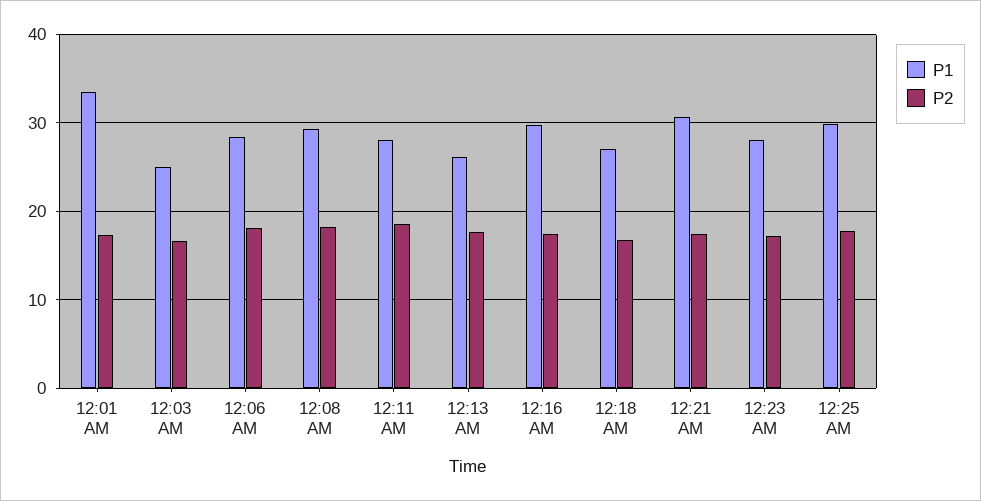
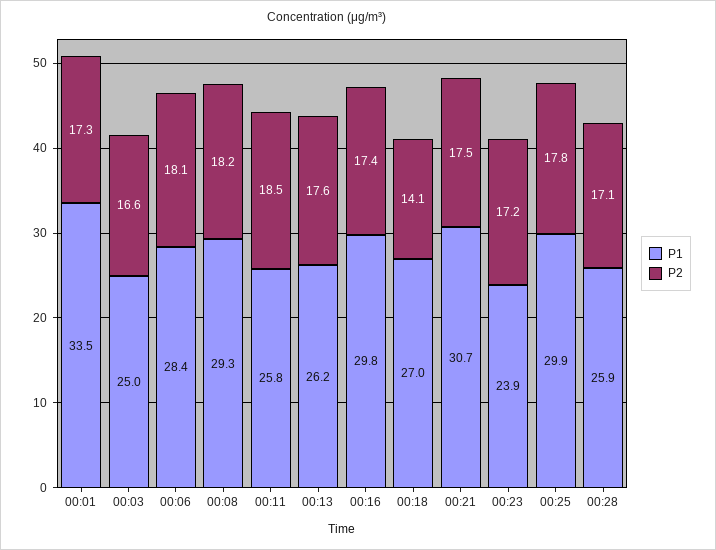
P1, 12:11 AM: 28 -> 25.8
P2, 12:18 AM: 17 -> 14.1
P1, 12:23 AM: 28 -> 23.9
P1, 00:28: none -> 25.9
P2, 00:28: none -> 17.1

